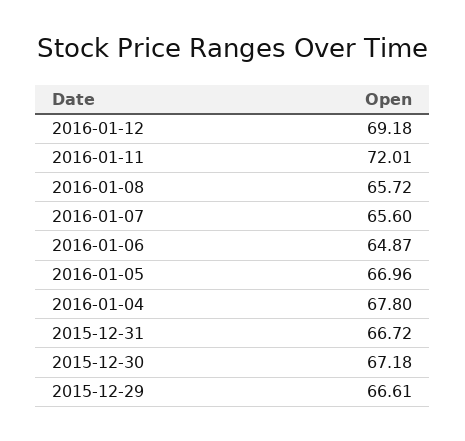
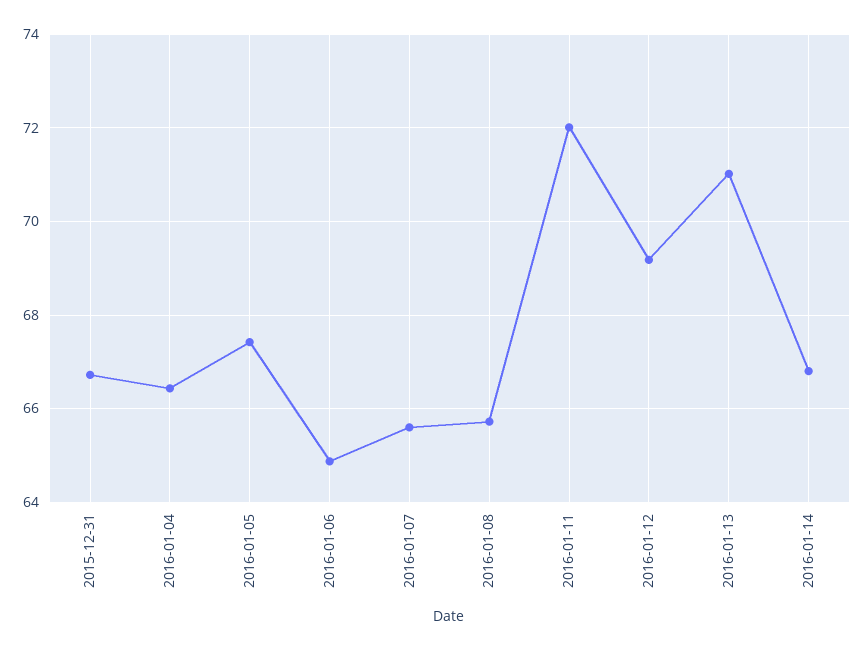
2016-01-05: 66.96 -> 67.4
2016-01-04: 67.8 -> 66.4
2015-12-30: 67.18 -> none
2015-12-29: 66.61 -> none
2016-01-13: none -> 71
2016-01-14: none -> 66.8

